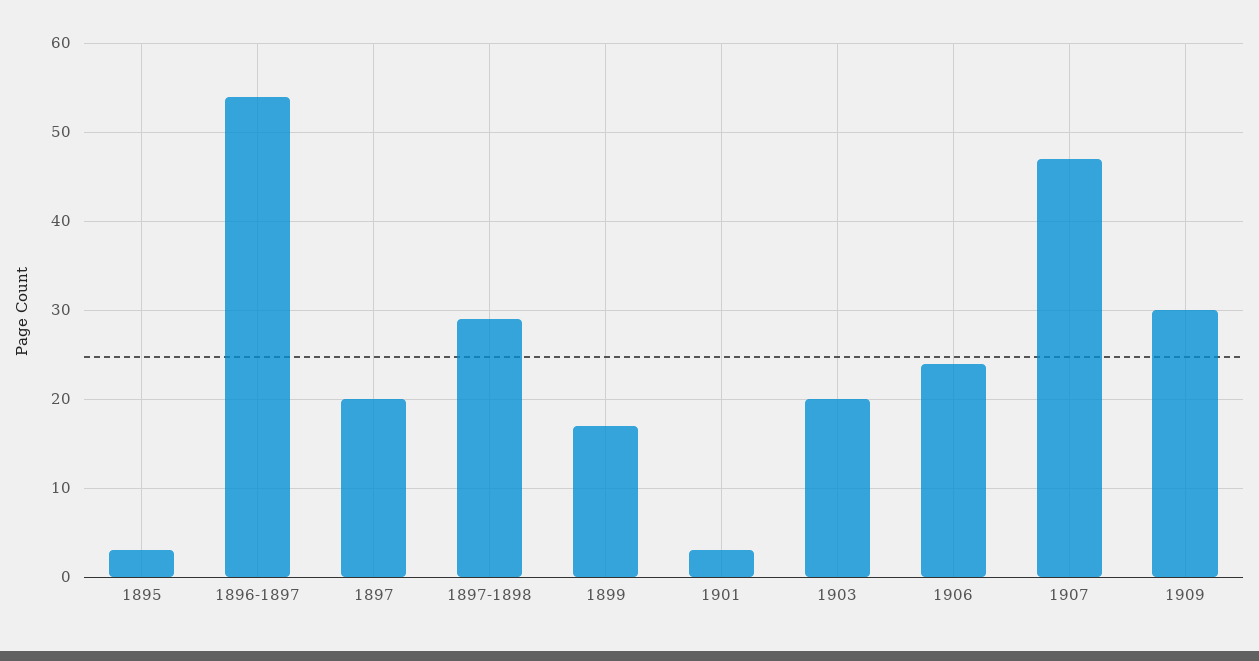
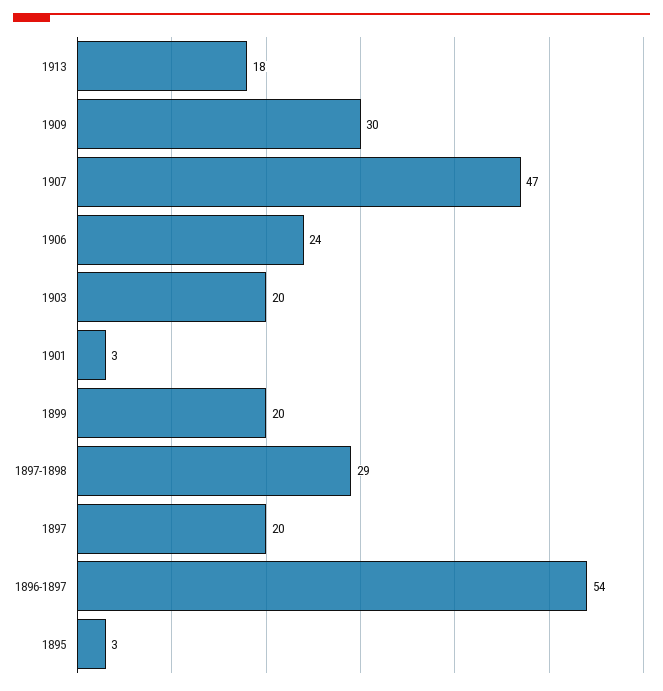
1899: 17 -> 20
1913: none -> 18

